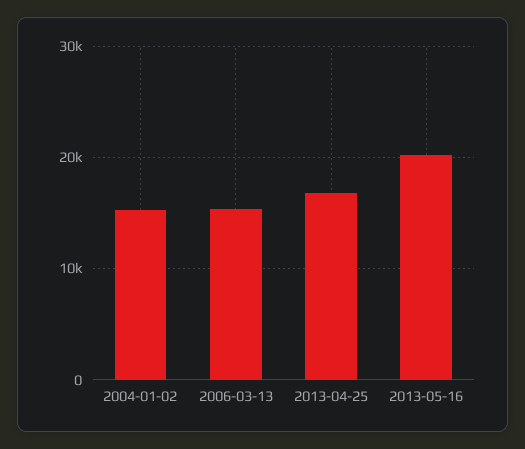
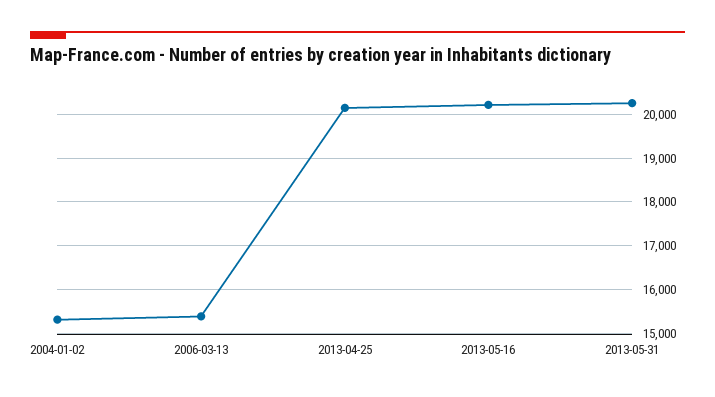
2013-04-25: 17000 -> 20200
2013-05-31: none -> 20200

